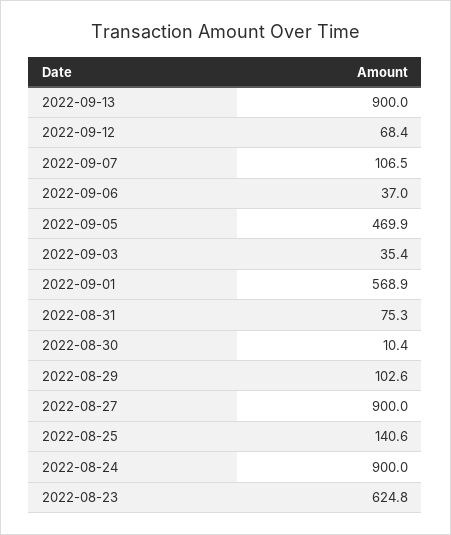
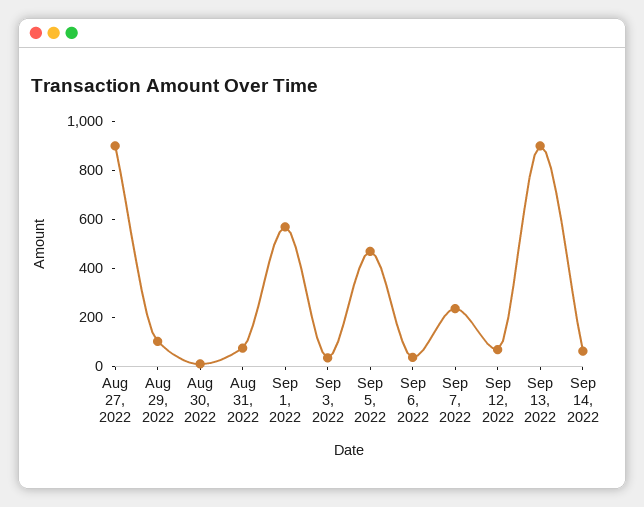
2022-09-07: 106.5 -> 250
2022-08-25: 140.6 -> none
2022-08-24: 900 -> none
2022-08-23: 624.8 -> none
Sep 14, 2022: none -> 50

